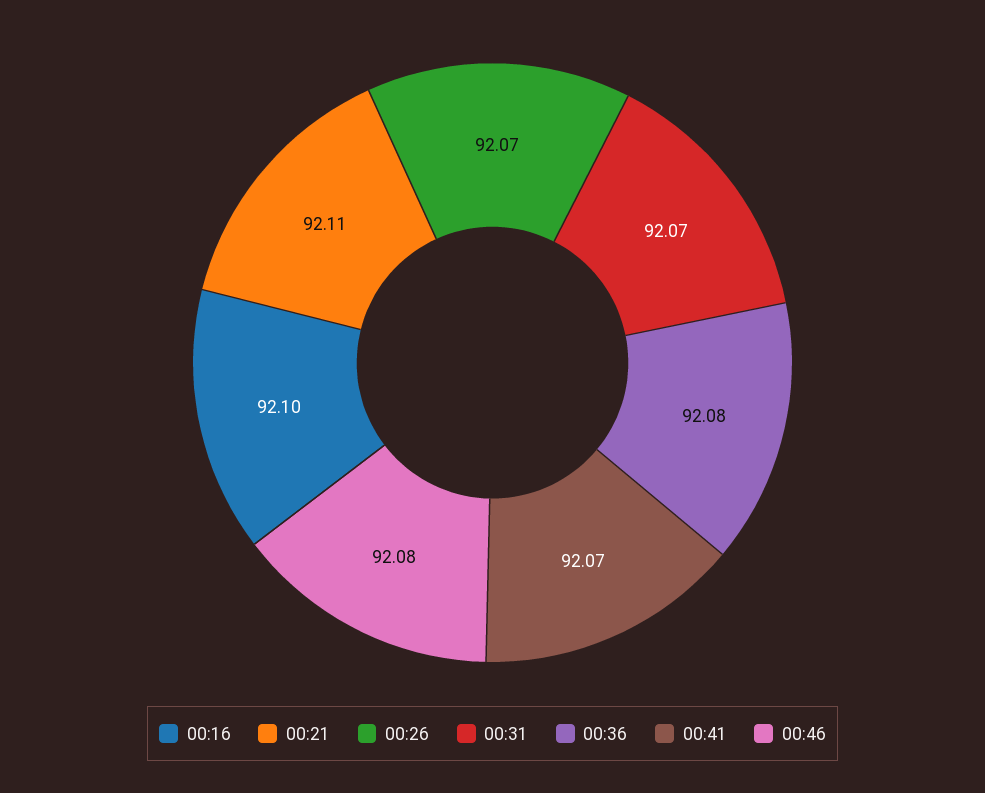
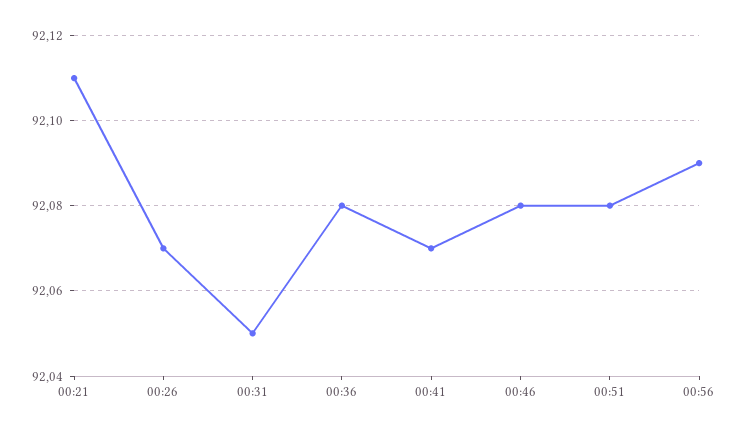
00:16: 92.1 -> none
00:31: 92.07 -> 92.05
00:51: none -> 92.08
00:56: none -> 92.09

